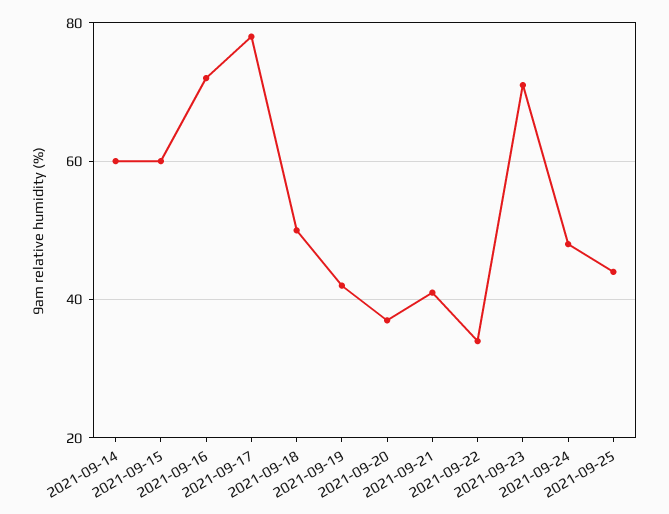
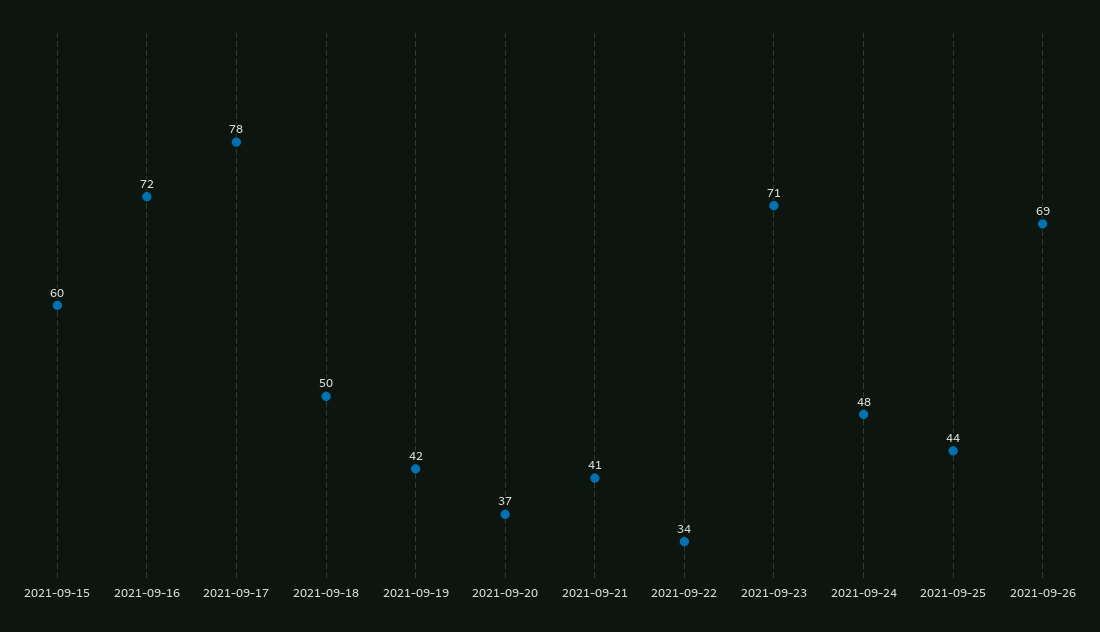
2021-09-14: 60 -> none
2021-09-26: none -> 69

